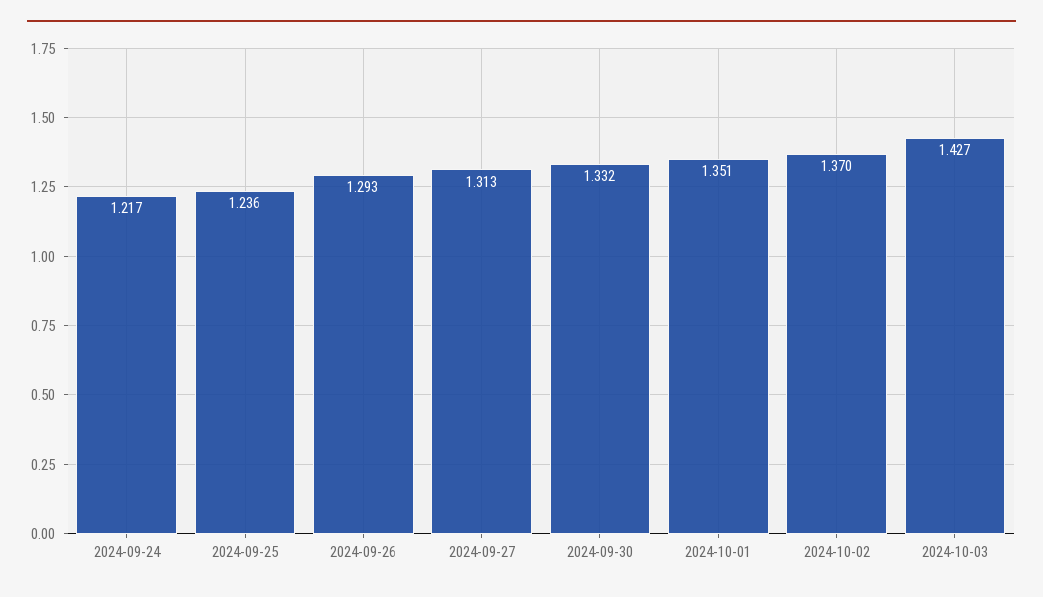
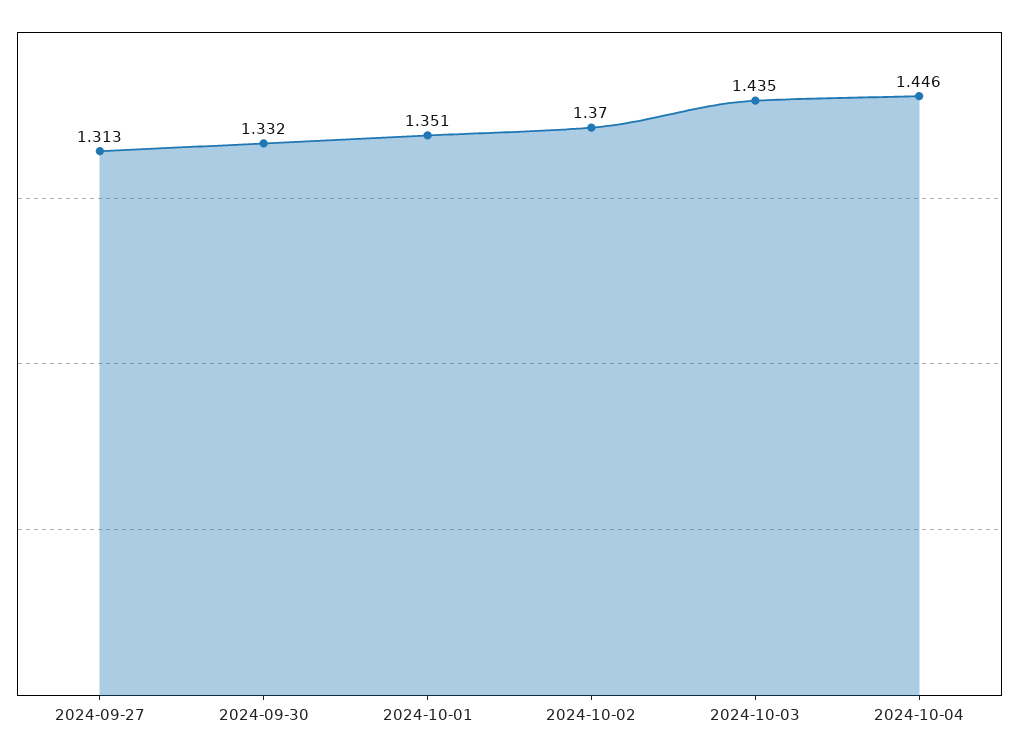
2024-09-24: 1.217 -> none
2024-09-25: 1.236 -> none
2024-09-26: 1.293 -> none
2024-10-03: 1.427 -> 1.435
2024-10-04: none -> 1.446

